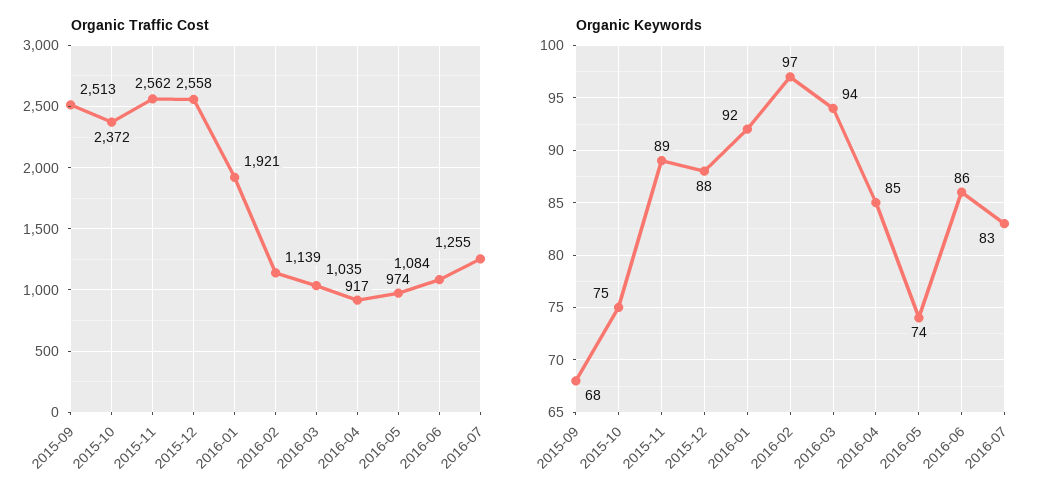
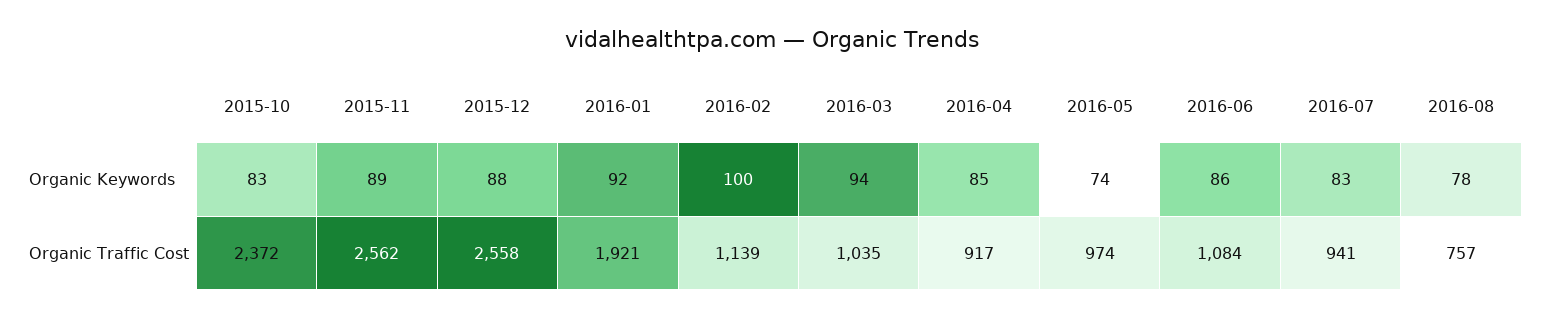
Organic Traffic Cost, 2015-09: 2513 -> none
Organic Traffic Cost, 2016-07: 1255 -> 941
Organic Keywords, 2015-09: 68 -> none
Organic Keywords, 2015-10: 75 -> 83
Organic Keywords, 2016-02: 97 -> 100
Organic Keywords, 2016-08: none -> 78
Organic Traffic Cost, 2016-08: none -> 757

